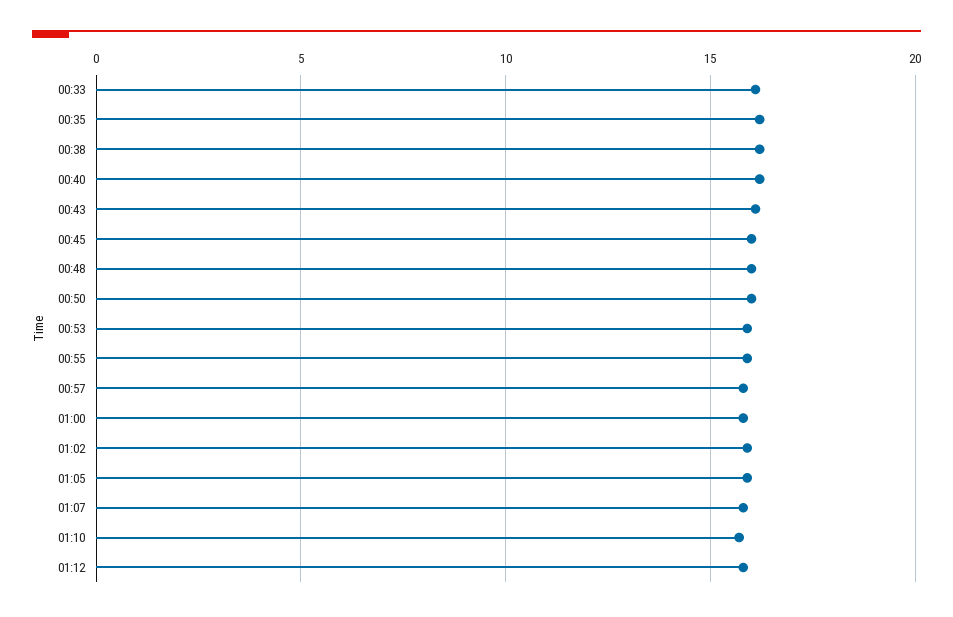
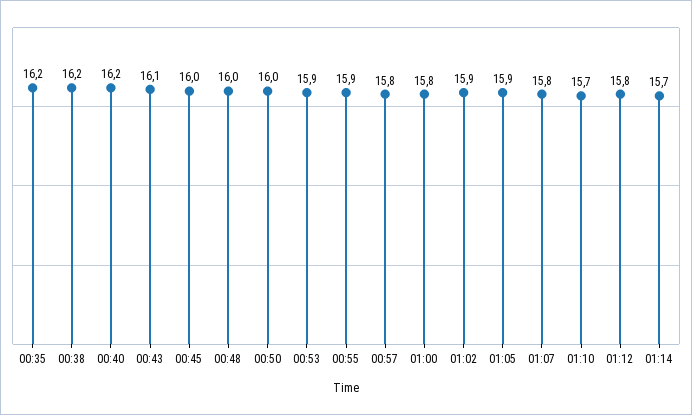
00:33: 16 -> none
01:14: none -> 15.7

